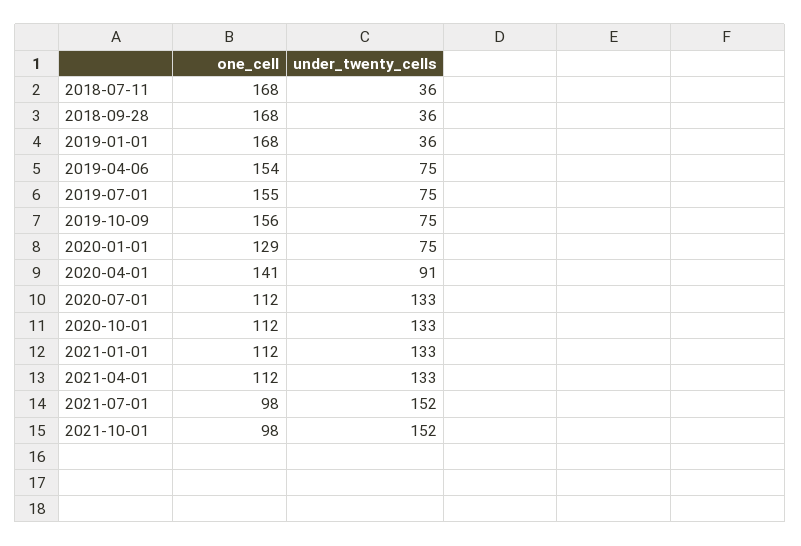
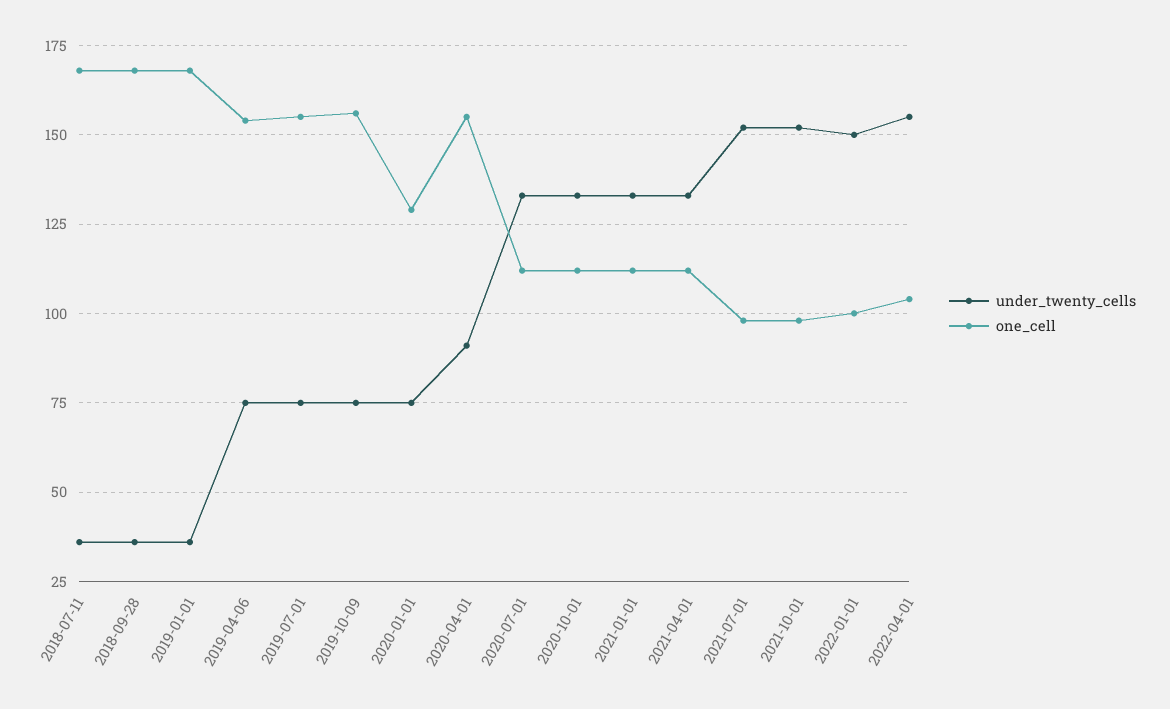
one_cell, 2020-04-01: 141 -> 155
under_twenty_cells, 2022-01-01: none -> 150
one_cell, 2022-01-01: none -> 100
under_twenty_cells, 2022-04-01: none -> 155
one_cell, 2022-04-01: none -> 105

